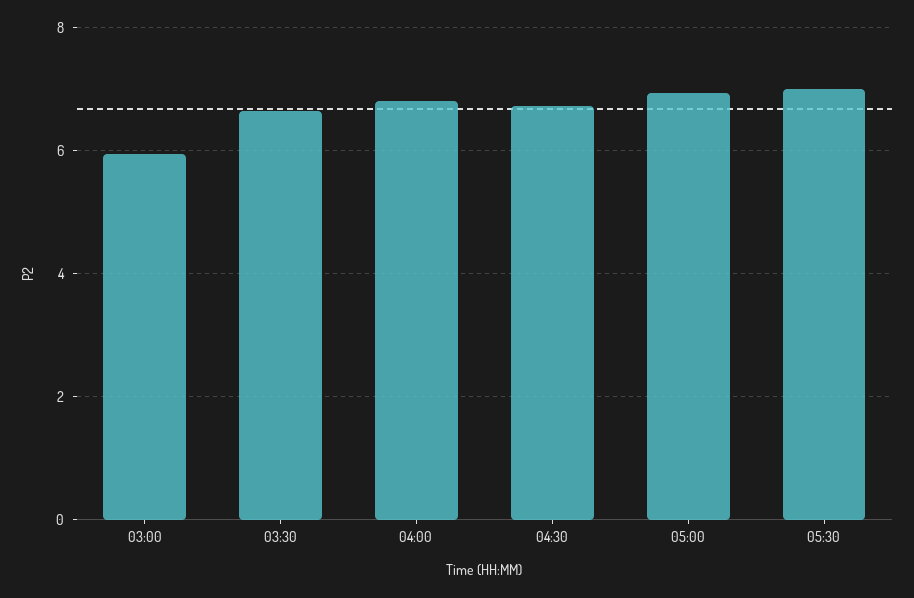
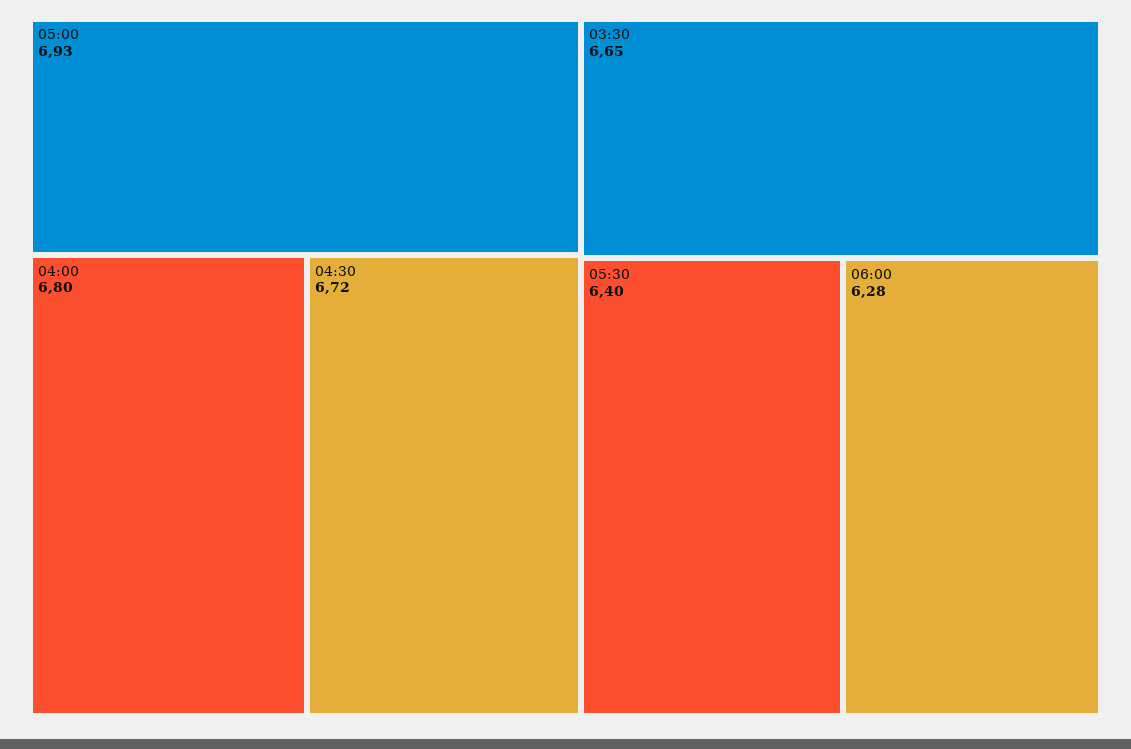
03:00: 6 -> none
05:30: 7 -> 6.4
06:00: none -> 6.28

